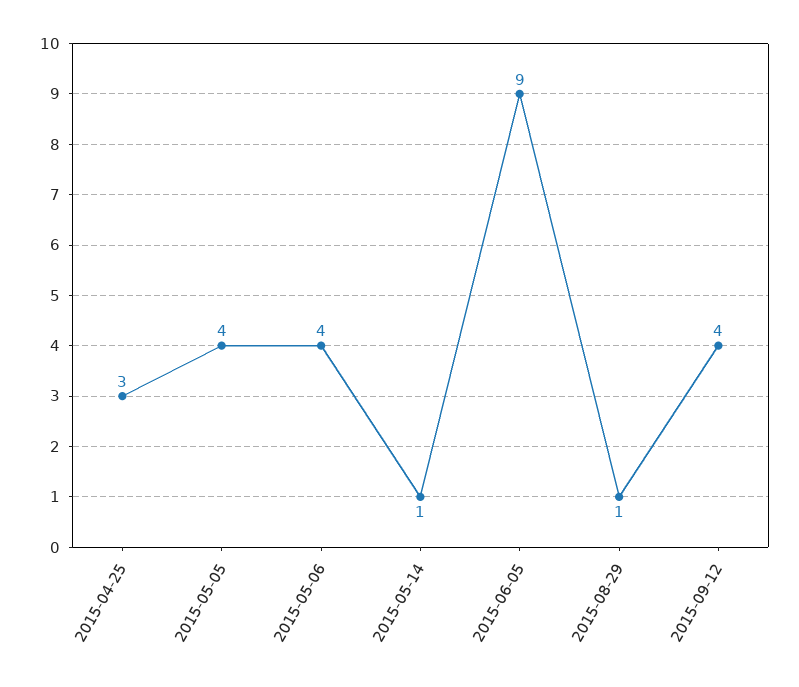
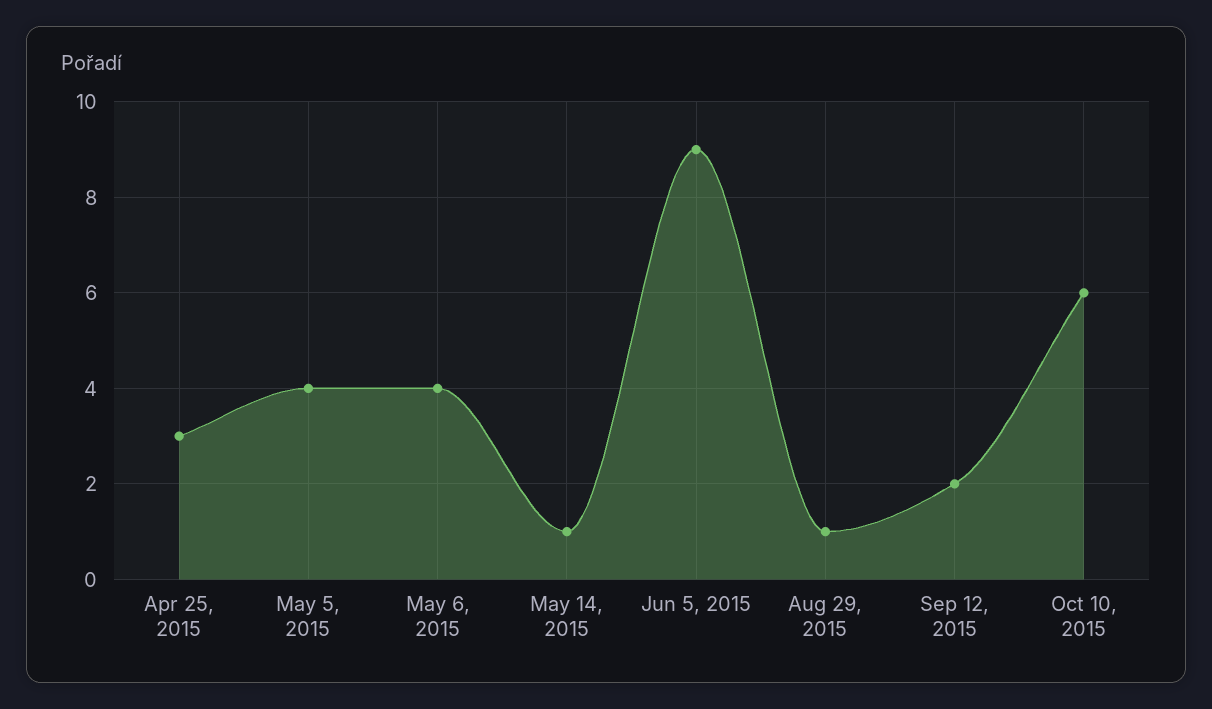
2015-09-12: 4 -> 2
Oct 10, 2015: none -> 6

